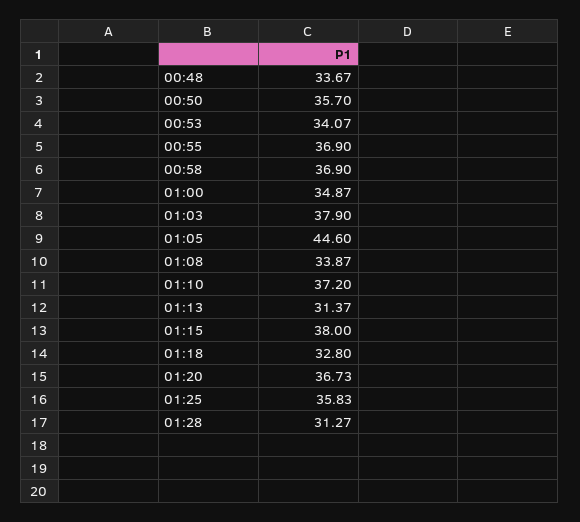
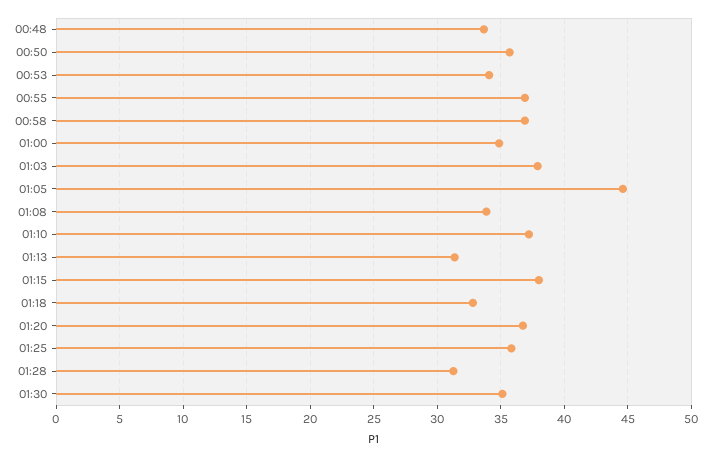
01:30: none -> 35

